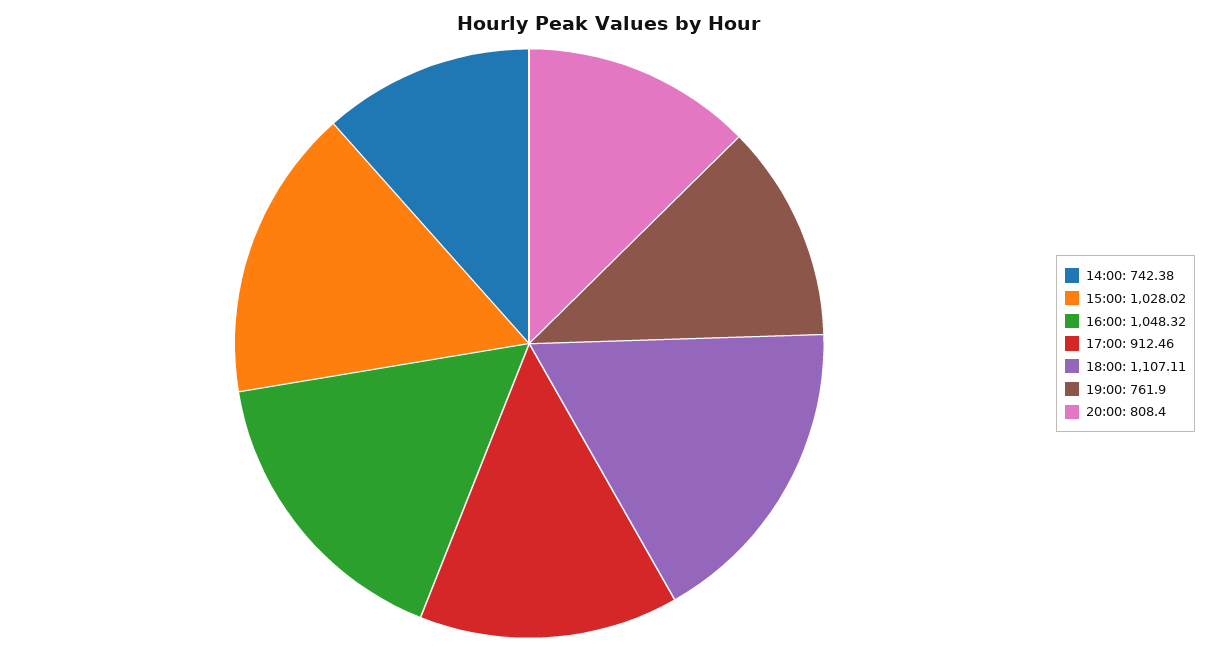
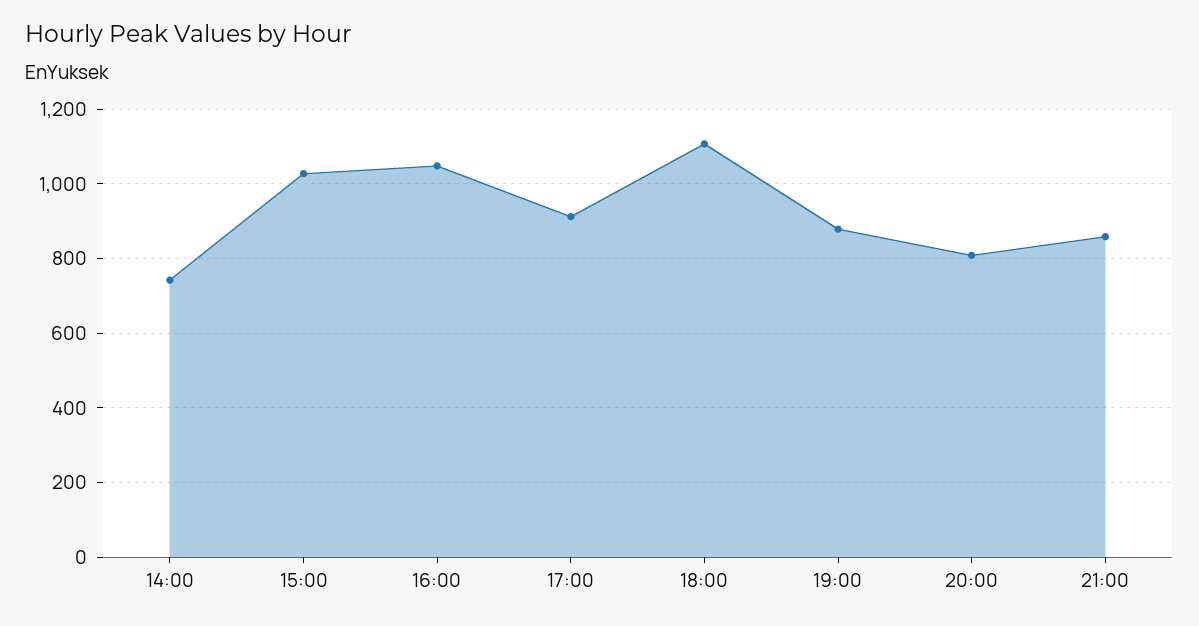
19:00: 761.9 -> 880
21:00: none -> 860

